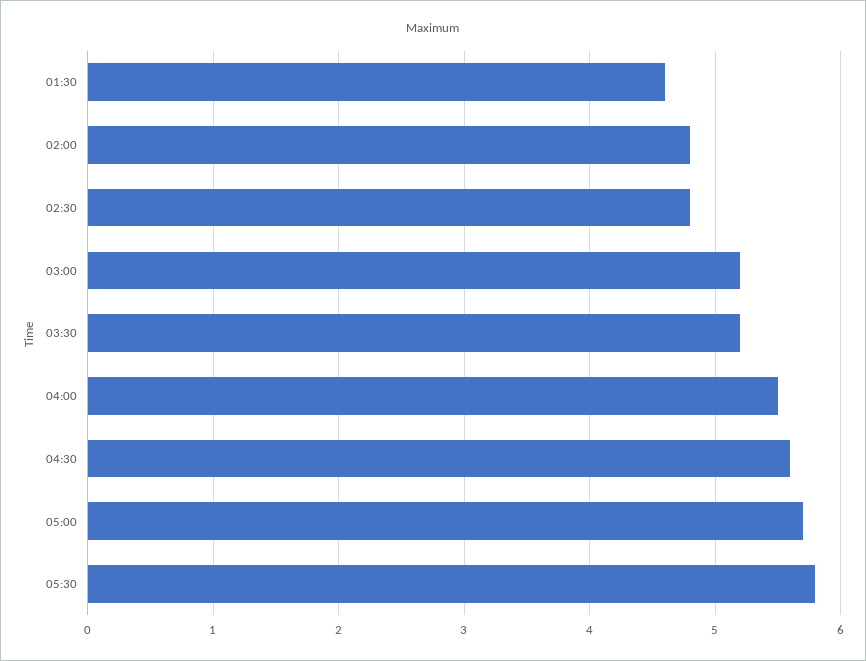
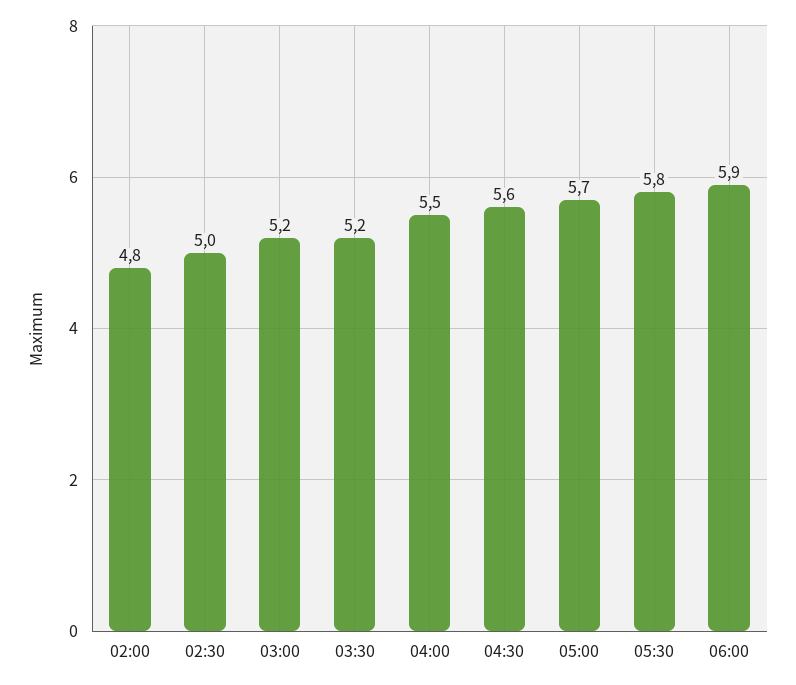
01:30: 4.6 -> none
02:30: 4.8 -> 5
06:00: none -> 5.9

